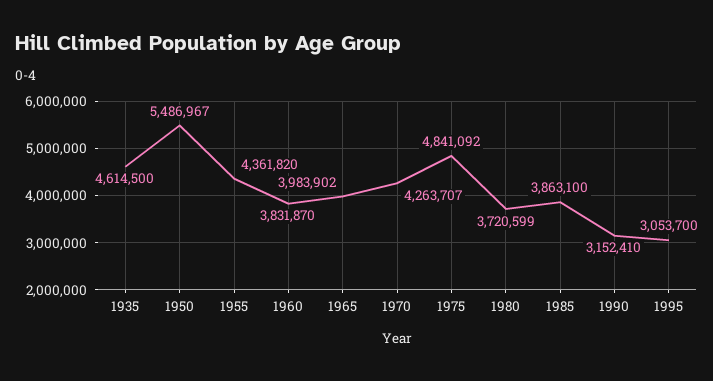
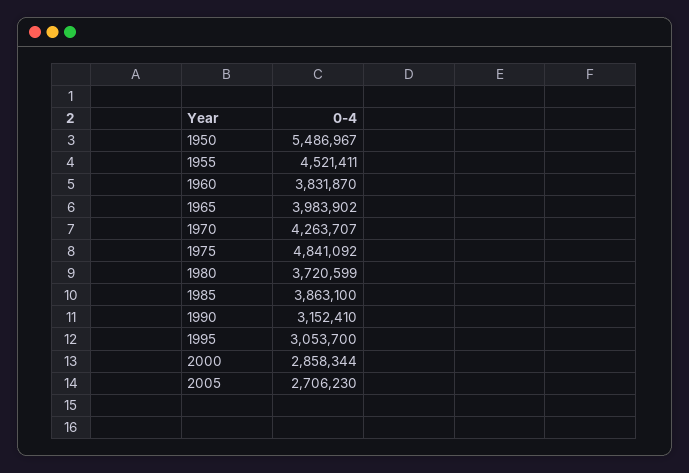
1935: 4614500 -> none
1955: 4361820 -> 4521411
2000: none -> 2858344
2005: none -> 2706230

